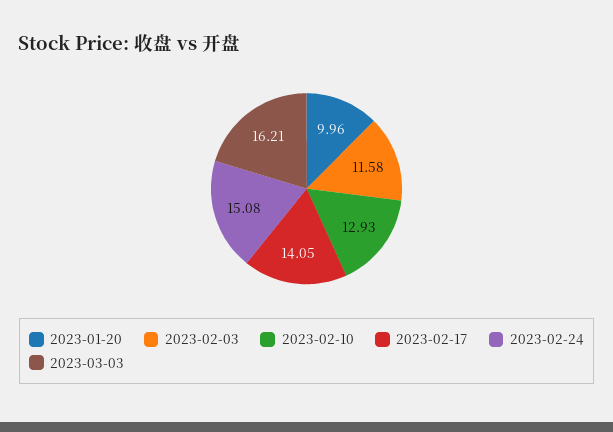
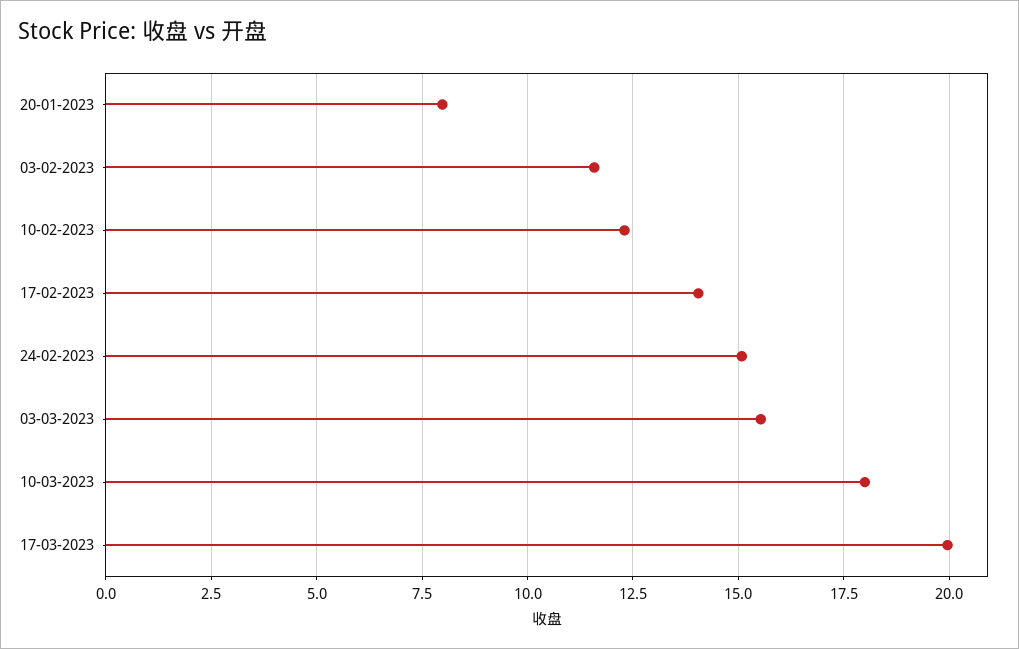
2023-01-20: 9.96 -> 8
2023-02-10: 12.93 -> 12.25
2023-03-03: 16.21 -> 15.5
10-03-2023: none -> 18
17-03-2023: none -> 20

